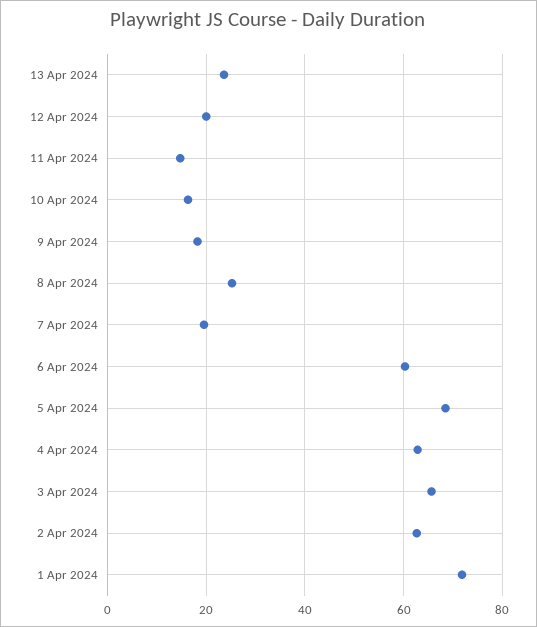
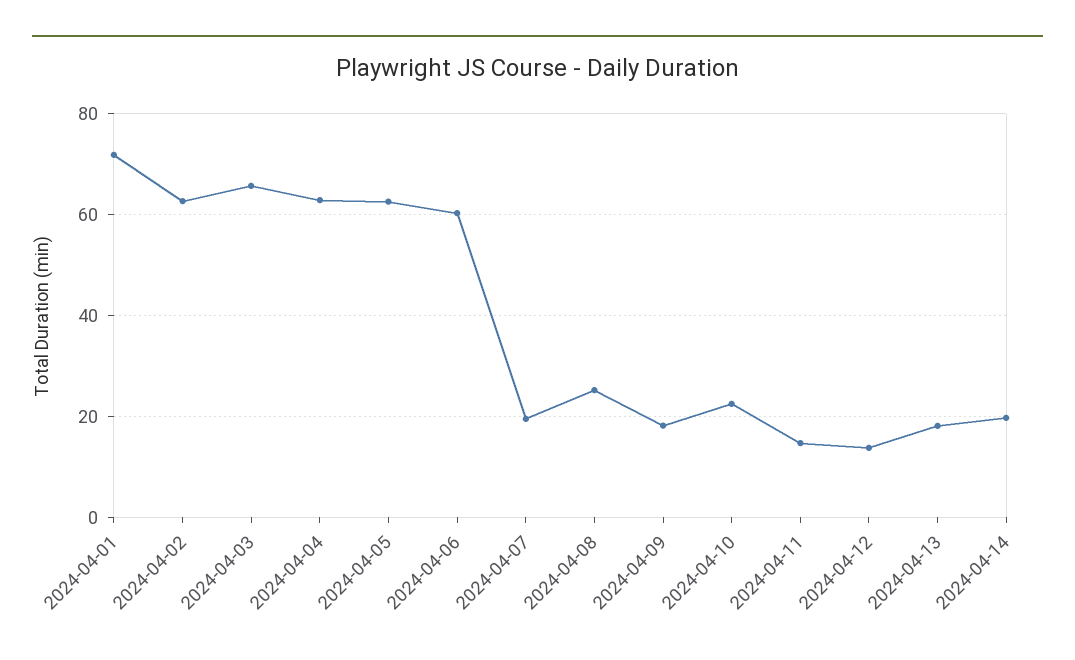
13 Apr 2024: 24 -> 18
12 Apr 2024: 20 -> 14
10 Apr 2024: 16 -> 22
5 Apr 2024: 68 -> 62
2024-04-14: none -> 20

